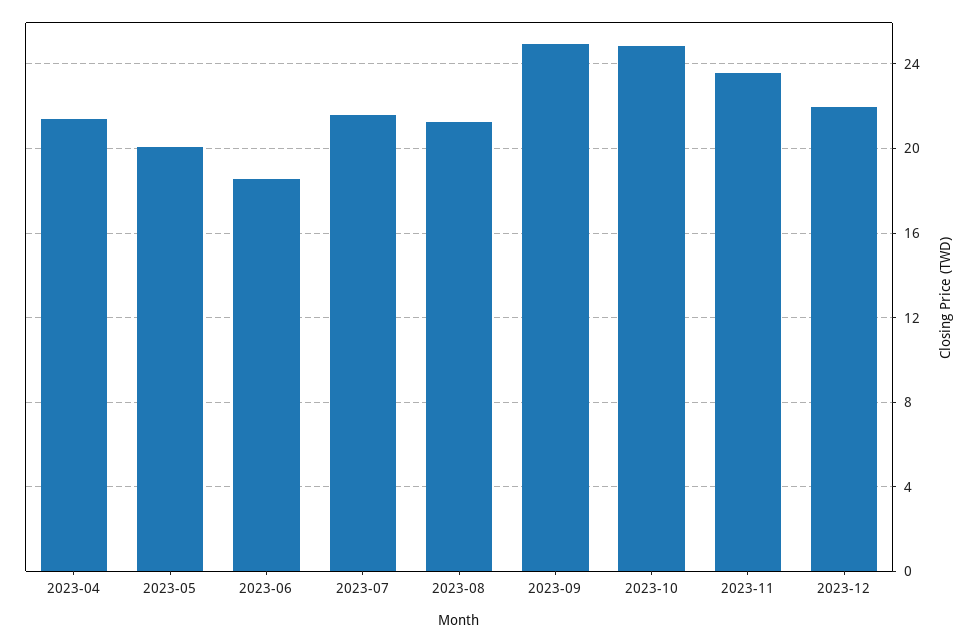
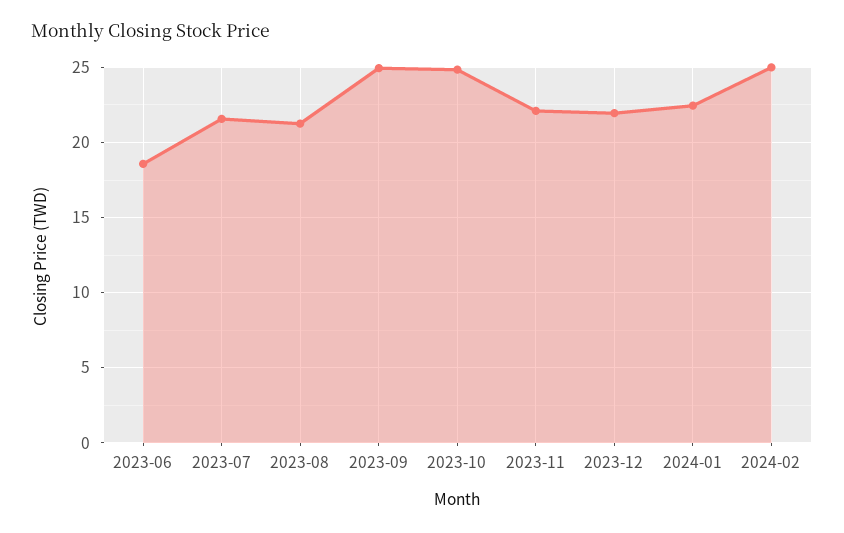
2023-04: 21.5 -> none
2023-05: 20 -> none
2023-11: 23.5 -> 22
2024-01: none -> 22.5
2024-02: none -> 25

